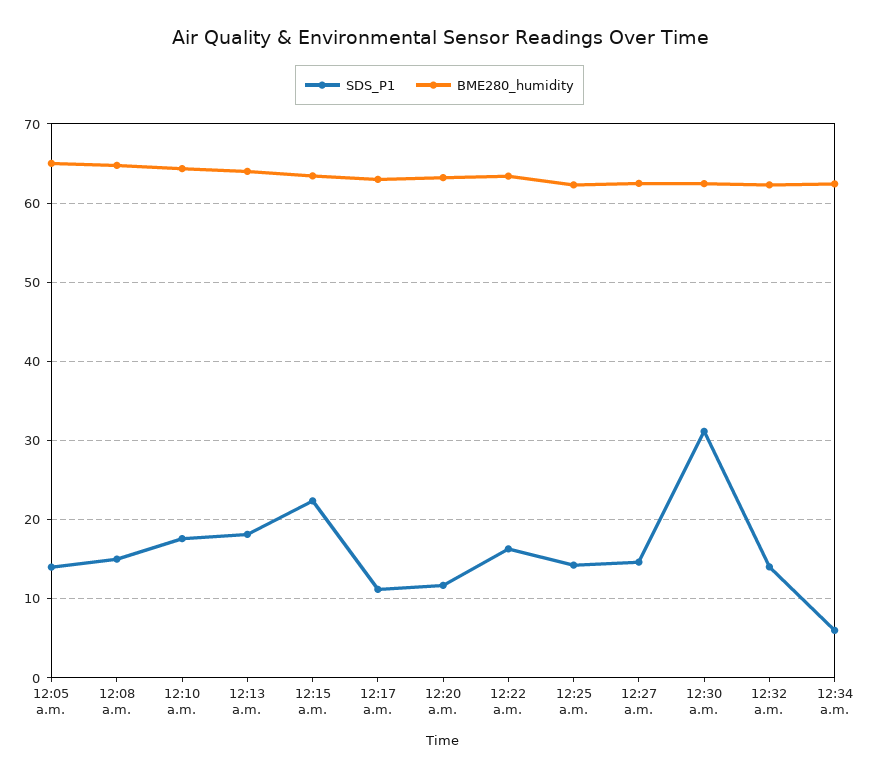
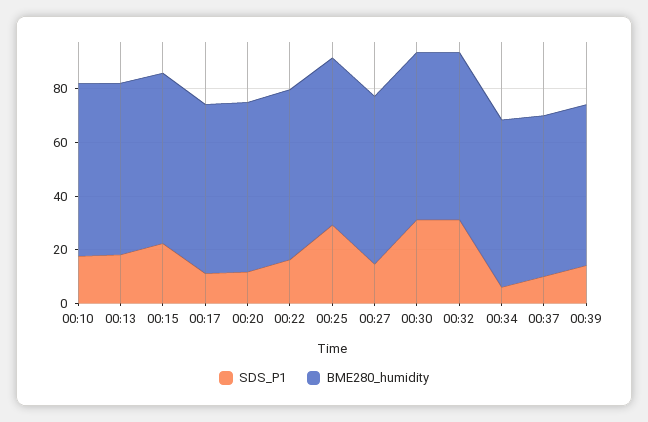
SDS_P1, 12:05 a.m.: 14 -> none
BME280_humidity, 12:05 a.m.: 65 -> none
SDS_P1, 12:08 a.m.: 15 -> none
BME280_humidity, 12:08 a.m.: 65 -> none
SDS_P1, 12:25 a.m.: 14 -> 30
SDS_P1, 12:32 a.m.: 14 -> 30
SDS_P1, 00:37: none -> 10
BME280_humidity, 00:37: none -> 60
SDS_P1, 00:39: none -> 15
BME280_humidity, 00:39: none -> 60

